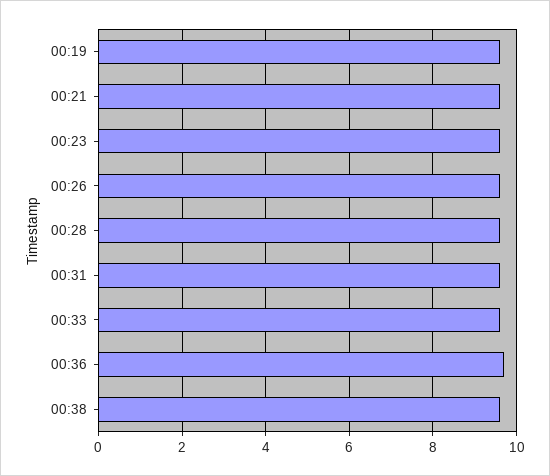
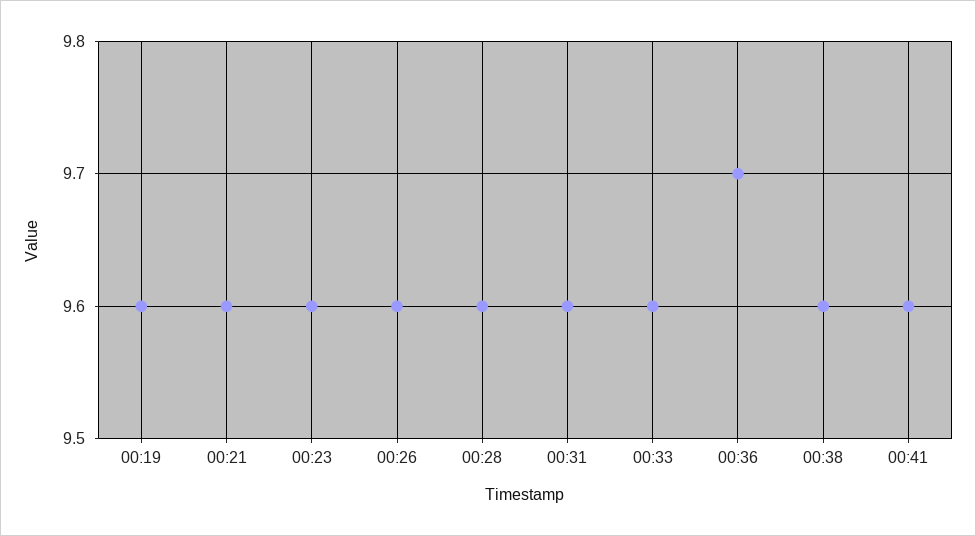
00:41: none -> 9.6

